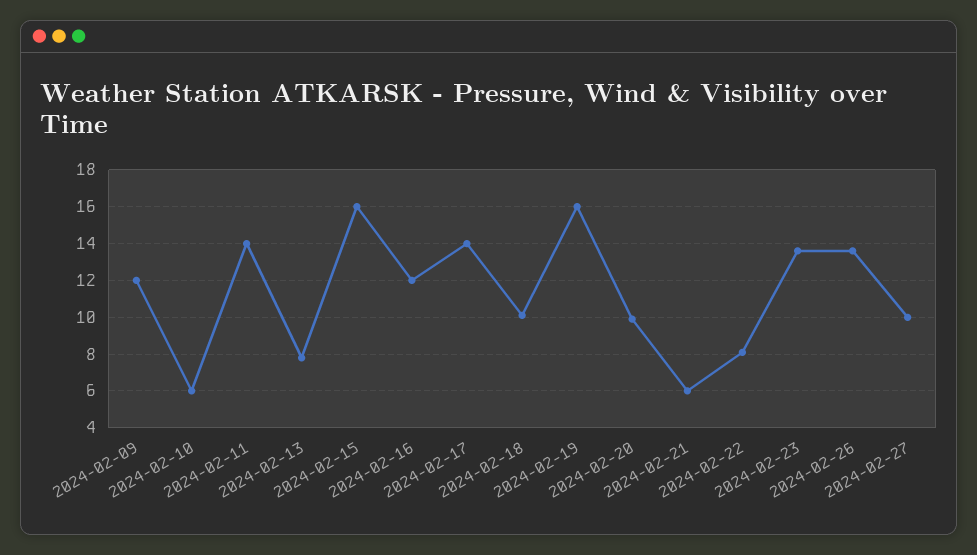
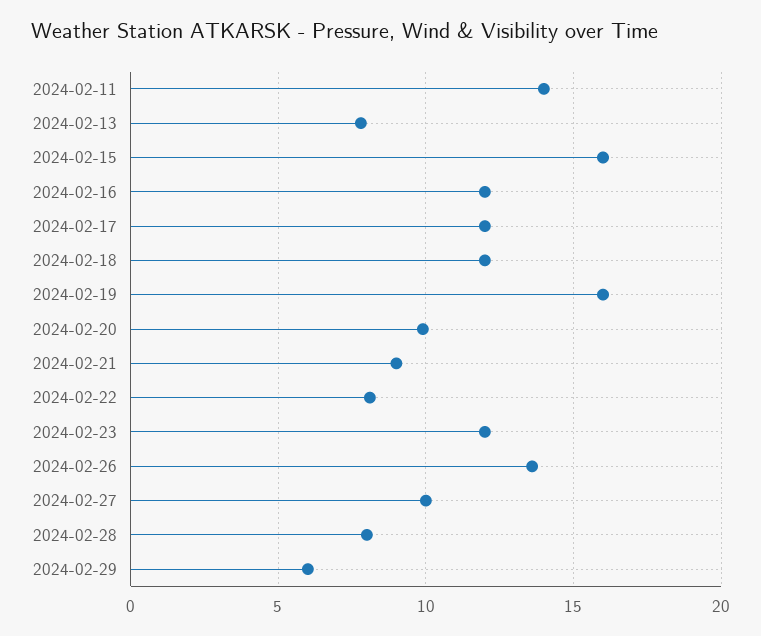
2024-02-09: 12 -> none
2024-02-10: 6 -> none
2024-02-17: 14 -> 12
2024-02-18: 10 -> 12
2024-02-21: 6 -> 9
2024-02-23: 13.5 -> 12
2024-02-28: none -> 8
2024-02-29: none -> 6

